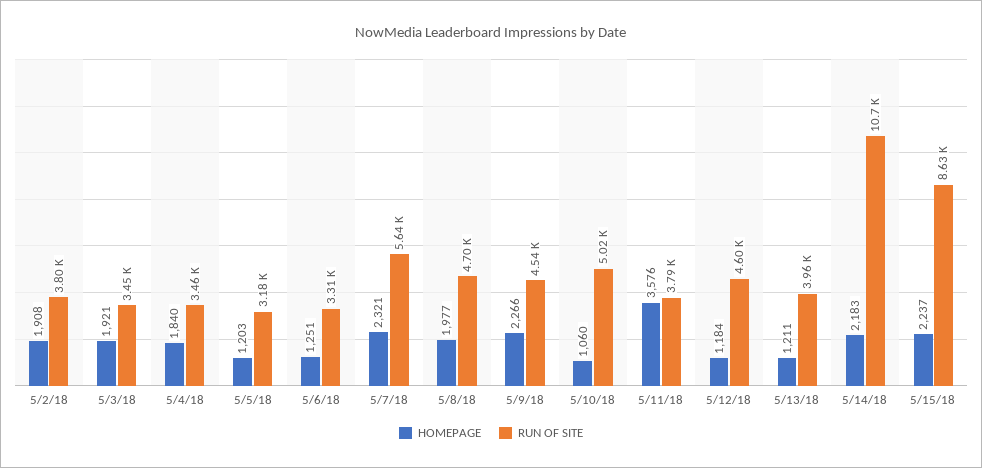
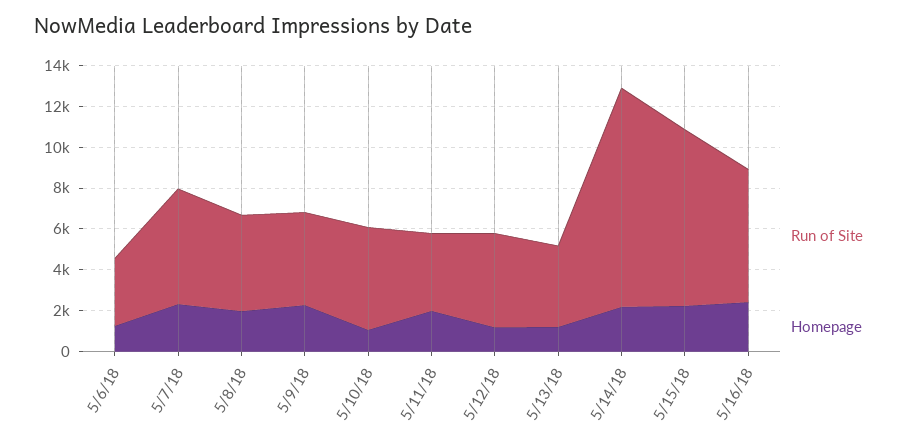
HOMEPAGE, 5/2/18: 1908 -> none
RUN OF SITE, 5/2/18: 3800 -> none
HOMEPAGE, 5/3/18: 1921 -> none
RUN OF SITE, 5/3/18: 3450 -> none
HOMEPAGE, 5/4/18: 1840 -> none
RUN OF SITE, 5/4/18: 3460 -> none
HOMEPAGE, 5/5/18: 1203 -> none
RUN OF SITE, 5/5/18: 3180 -> none
HOMEPAGE, 5/11/18: 3576 -> 2000
RUN OF SITE, 5/16/18: none -> 6500
HOMEPAGE, 5/16/18: none -> 2500

